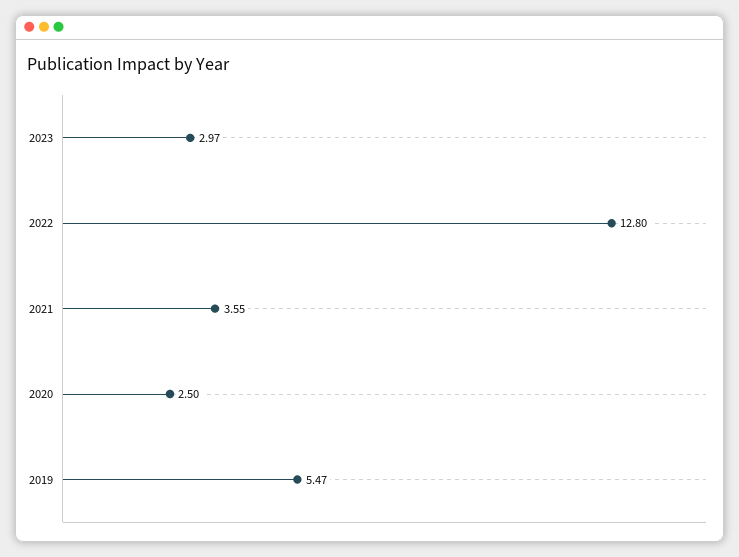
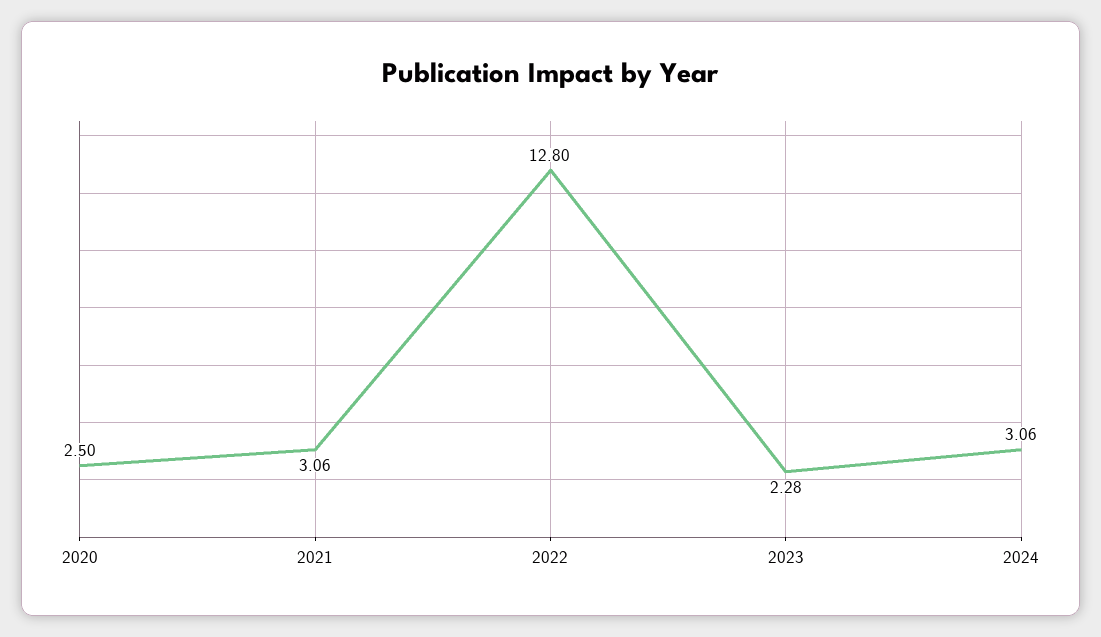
2023: 2.97 -> 2.28
2021: 3.55 -> 3.06
2019: 5.47 -> none
2024: none -> 3.06

